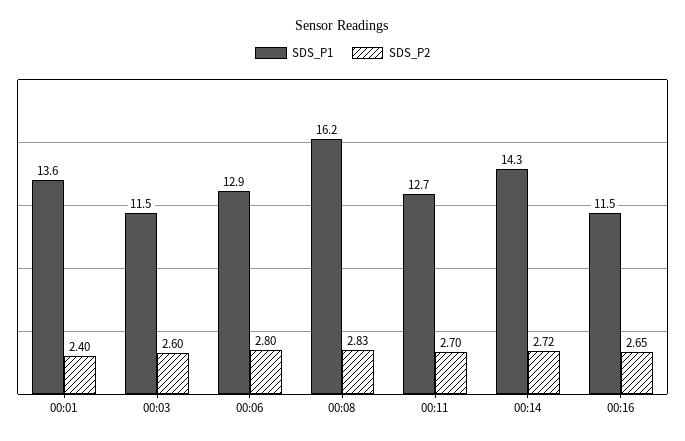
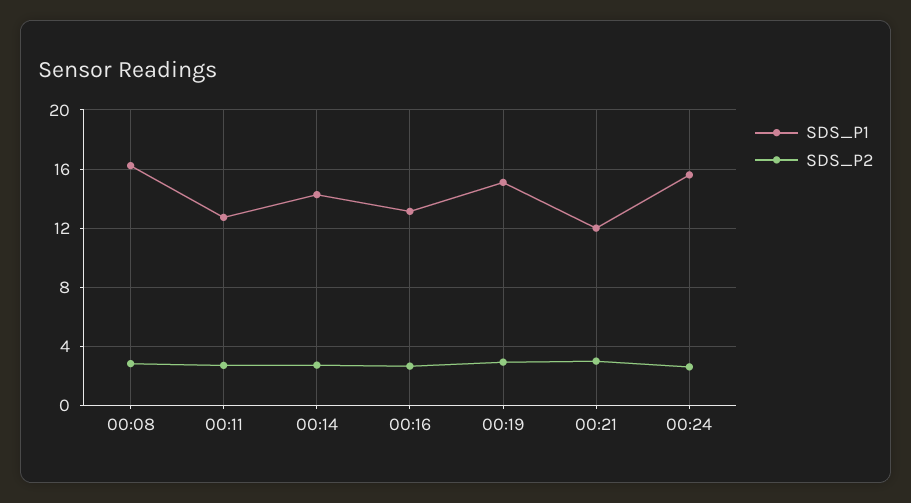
SDS_P1, 00:01: 13.6 -> none
SDS_P2, 00:01: 2.4 -> none
SDS_P1, 00:03: 11.5 -> none
SDS_P2, 00:03: 2.6 -> none
SDS_P1, 00:06: 12.9 -> none
SDS_P2, 00:06: 2.8 -> none
SDS_P1, 00:16: 11.5 -> 13
SDS_P1, 00:19: none -> 15
SDS_P2, 00:19: none -> 3
SDS_P1, 00:21: none -> 12
SDS_P2, 00:21: none -> 3
SDS_P1, 00:24: none -> 15.5
SDS_P2, 00:24: none -> 2.5

